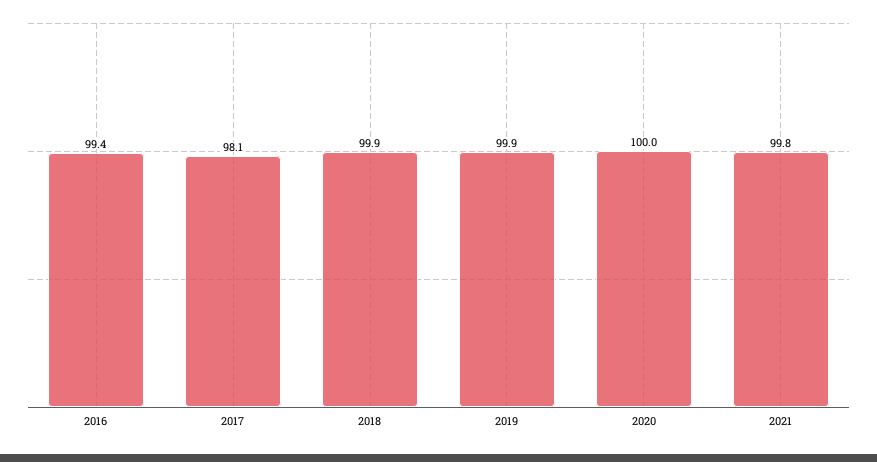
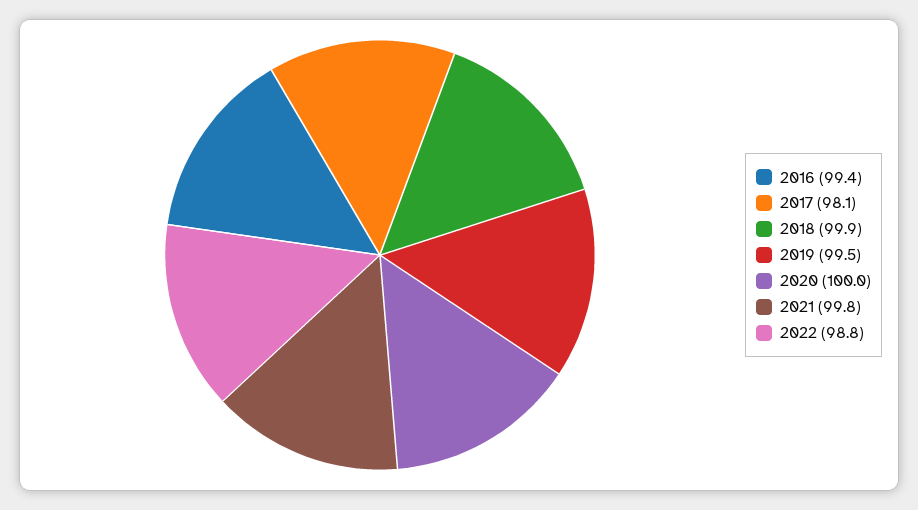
2019: 99.9 -> 99.5
2022: none -> 98.8

